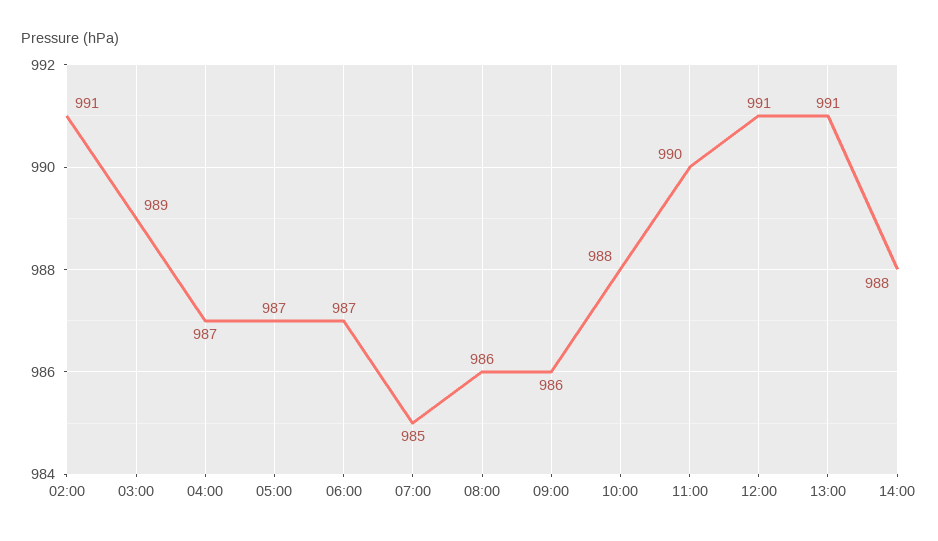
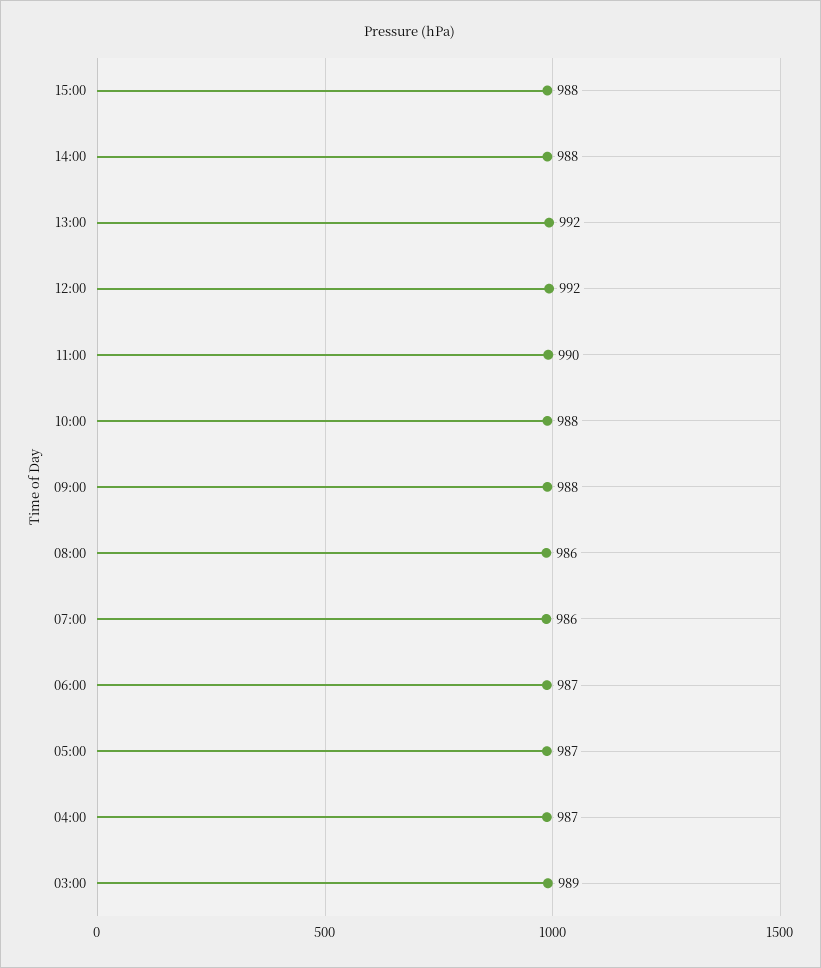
02:00: 991 -> none
07:00: 985 -> 986
09:00: 986 -> 988
12:00: 991 -> 992
13:00: 991 -> 992
15:00: none -> 988

